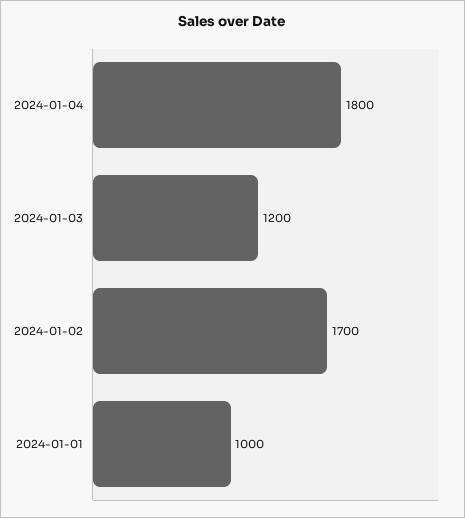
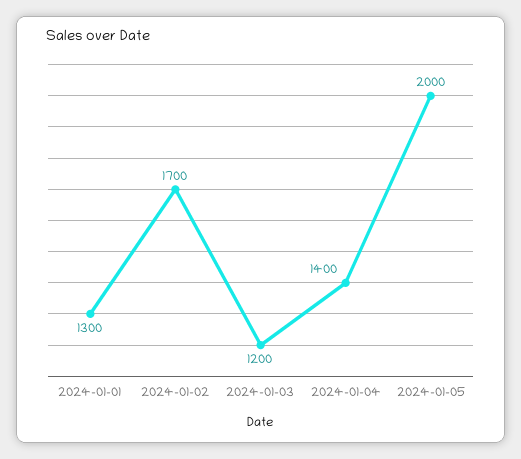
2024-01-04: 1800 -> 1400
2024-01-01: 1000 -> 1300
2024-01-05: none -> 2000

